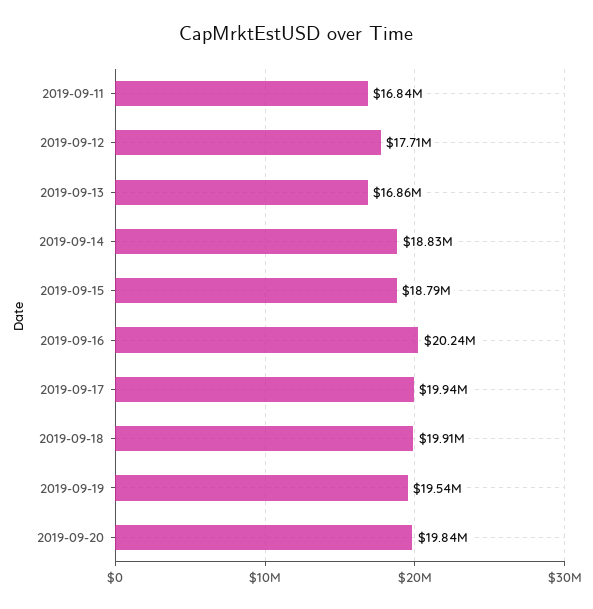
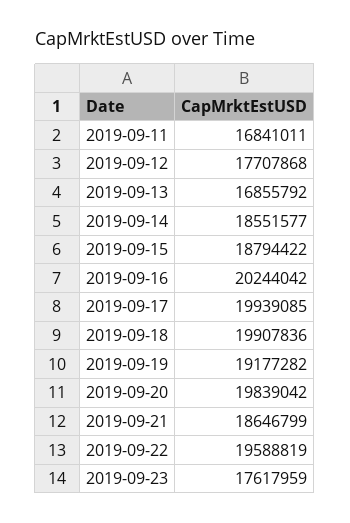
2019-09-14: 18830000 -> 18551577
2019-09-19: 19540000 -> 19177282
2019-09-21: none -> 18646799
2019-09-22: none -> 19588819
2019-09-23: none -> 17617959

